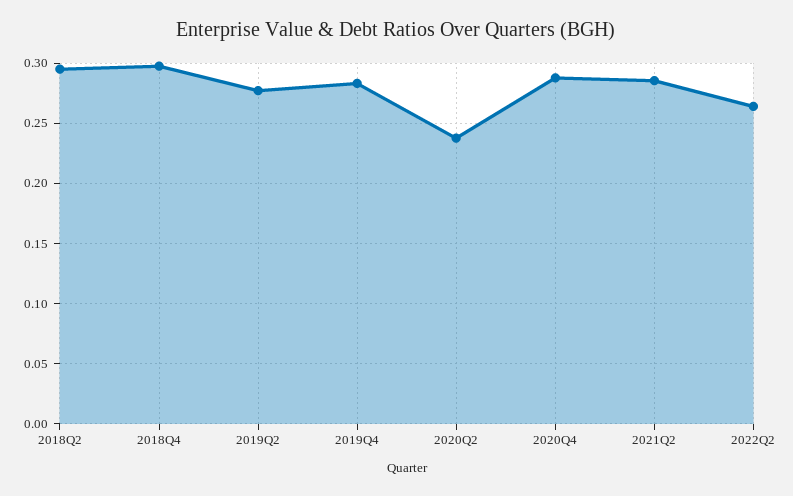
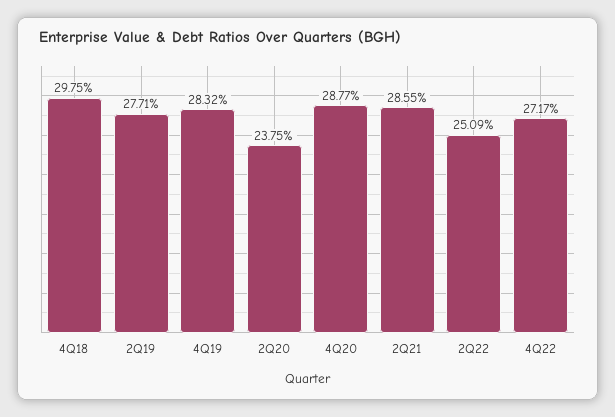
2018Q2: 0.295 -> none
2022Q2: 0.265 -> 0.2509
4Q22: none -> 0.2717

